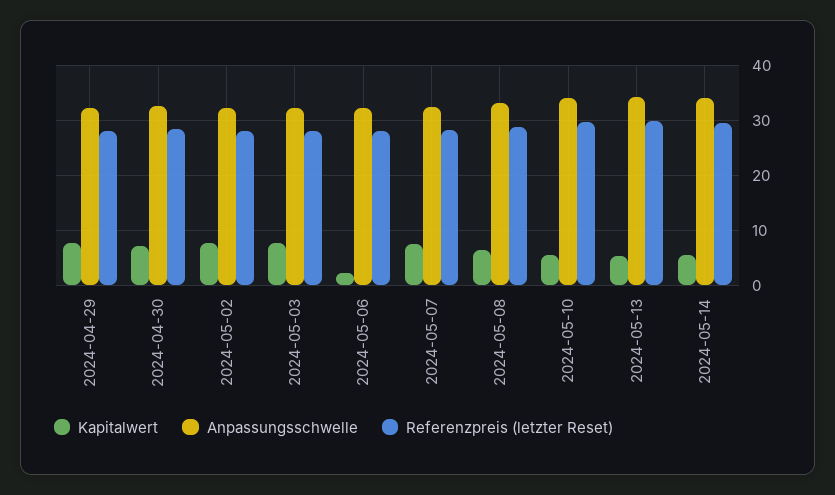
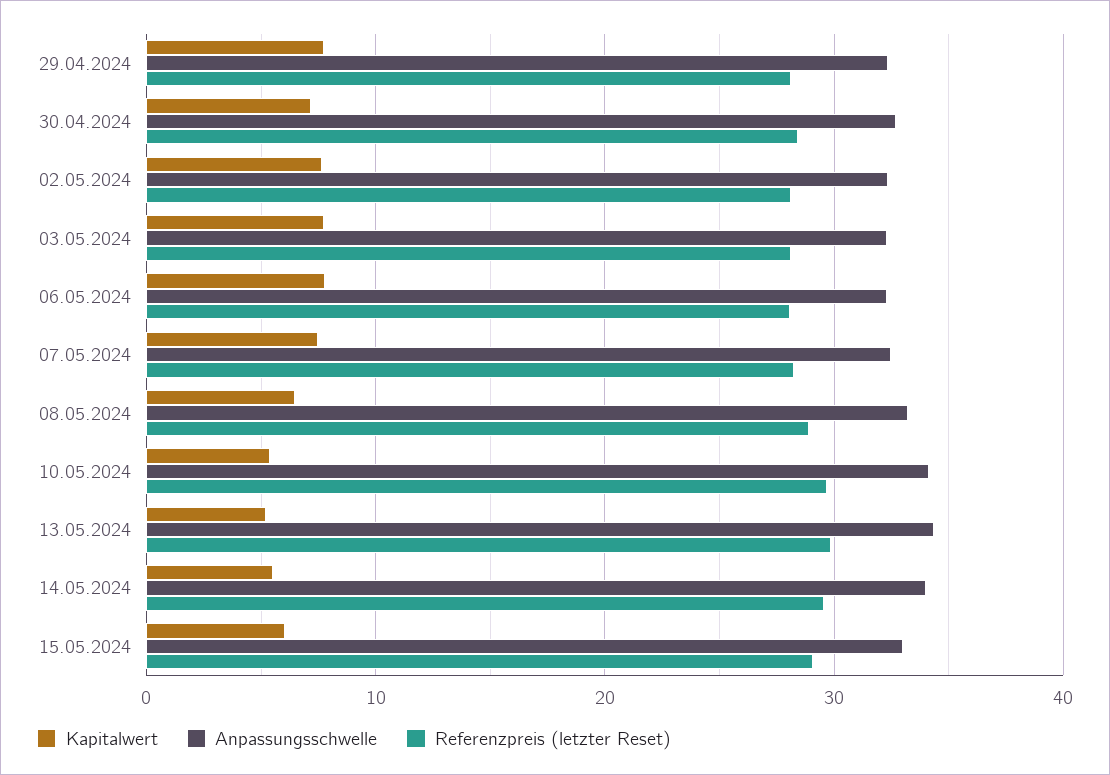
Kapitalwert, 2024-05-06: 2 -> 8
Kapitalwert, 15.05.2024: none -> 6
Anpassungsschwelle, 15.05.2024: none -> 33
Referenzpreis (letzter Reset), 15.05.2024: none -> 29

